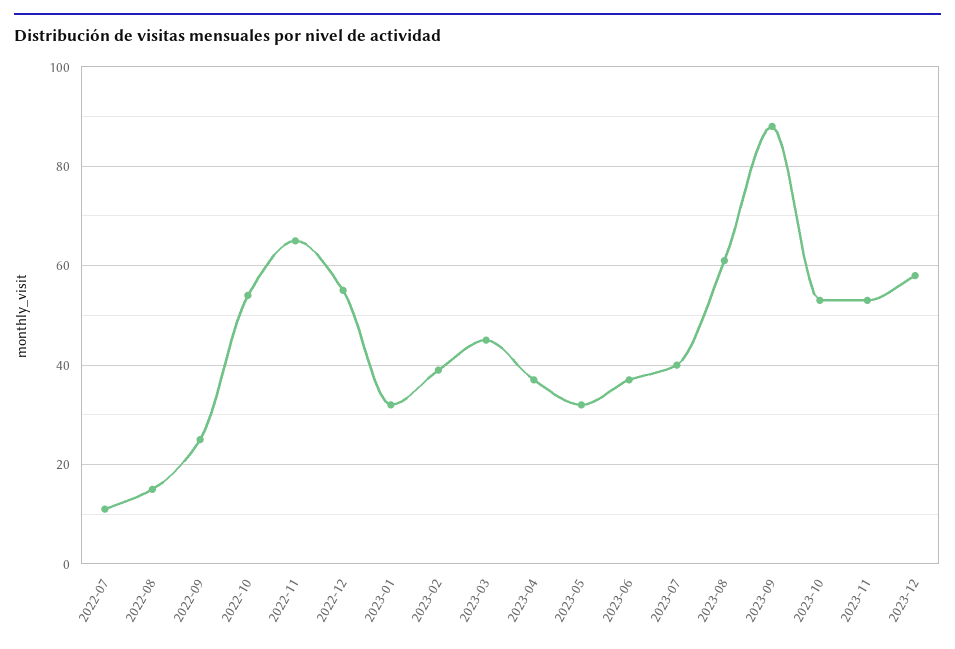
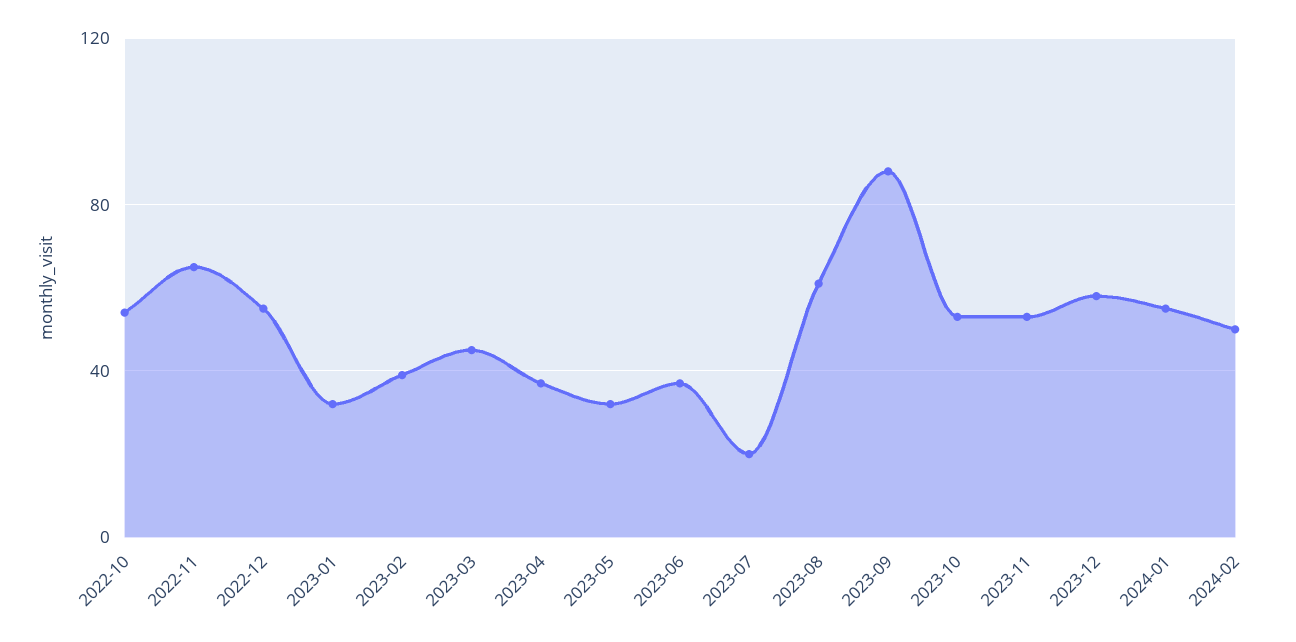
2022-07: 10 -> none
2022-08: 15 -> none
2022-09: 25 -> none
2023-07: 40 -> 20
2024-01: none -> 55
2024-02: none -> 50

